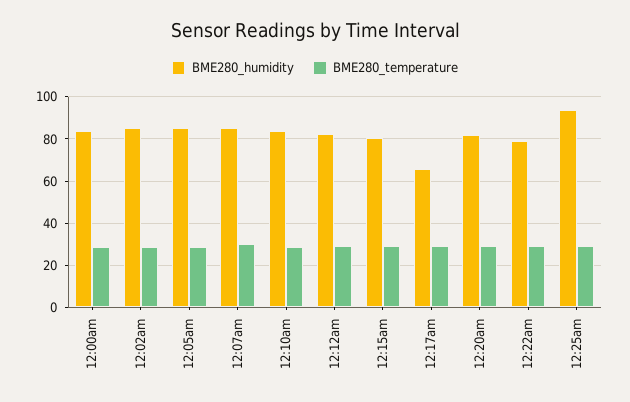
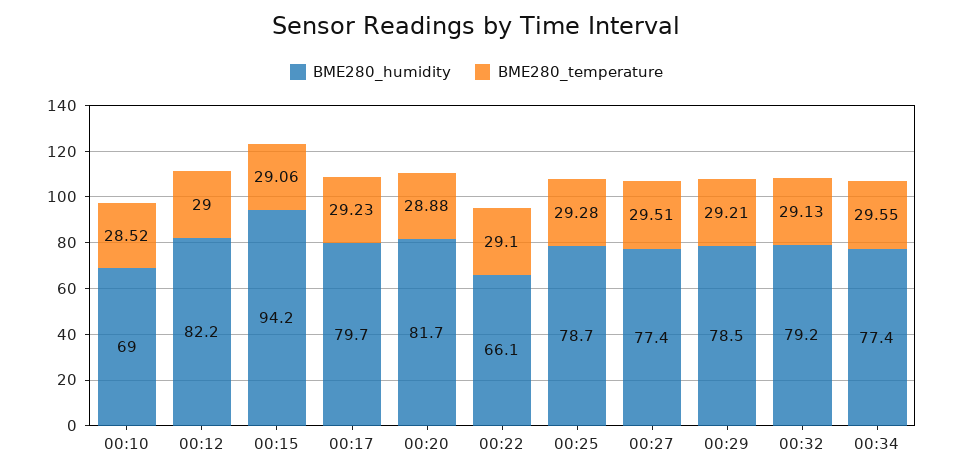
BME280_humidity, 12:00am: 85 -> none
BME280_temperature, 12:00am: 30 -> none
BME280_humidity, 12:02am: 85 -> none
BME280_temperature, 12:02am: 30 -> none
BME280_humidity, 12:05am: 85 -> none
BME280_temperature, 12:05am: 30 -> none
BME280_humidity, 12:07am: 85 -> none
BME280_temperature, 12:07am: 30 -> none
BME280_humidity, 12:10am: 85 -> 69
BME280_humidity, 12:15am: 80 -> 94.2
BME280_humidity, 12:17am: 65 -> 79.7
BME280_humidity, 12:22am: 80 -> 66.1
BME280_humidity, 12:25am: 95 -> 78.7
BME280_humidity, 00:27: none -> 77.4
BME280_temperature, 00:27: none -> 29.51
BME280_humidity, 00:29: none -> 78.5
BME280_temperature, 00:29: none -> 29.21
BME280_humidity, 00:32: none -> 79.2
BME280_temperature, 00:32: none -> 29.13
BME280_humidity, 00:34: none -> 77.4
BME280_temperature, 00:34: none -> 29.55

